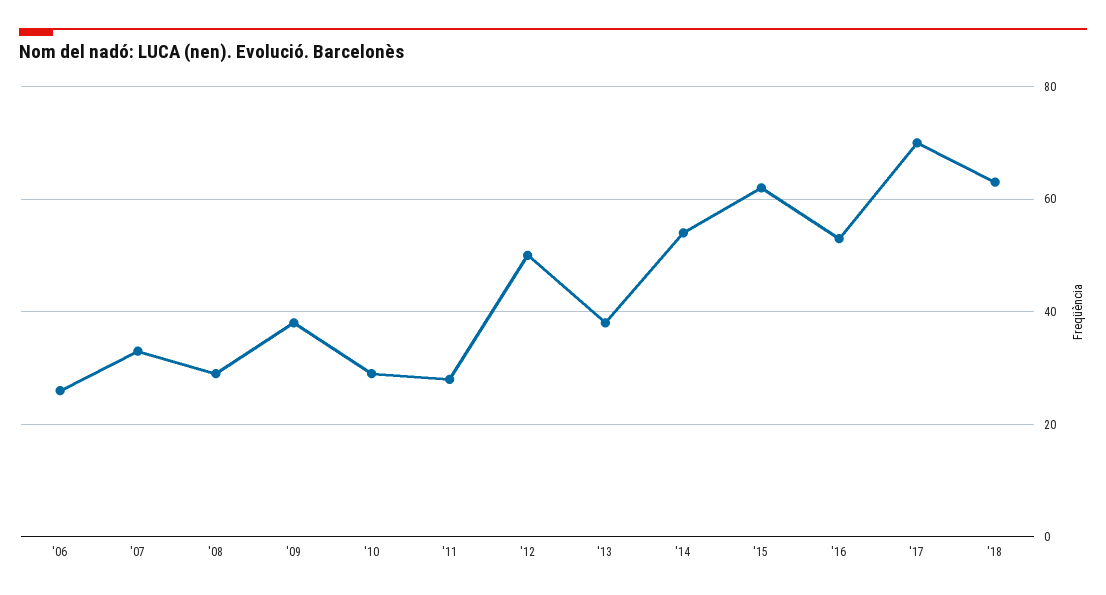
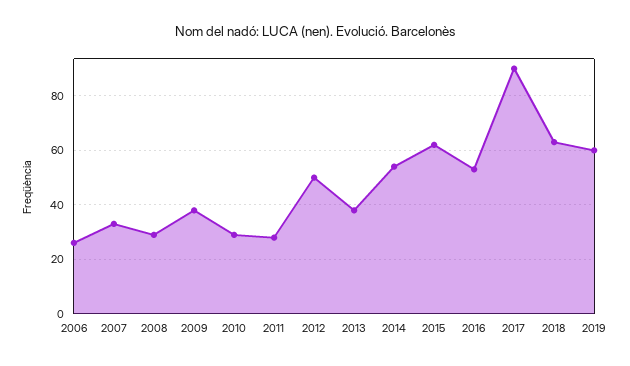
'17: 70 -> 90
2019: none -> 60

